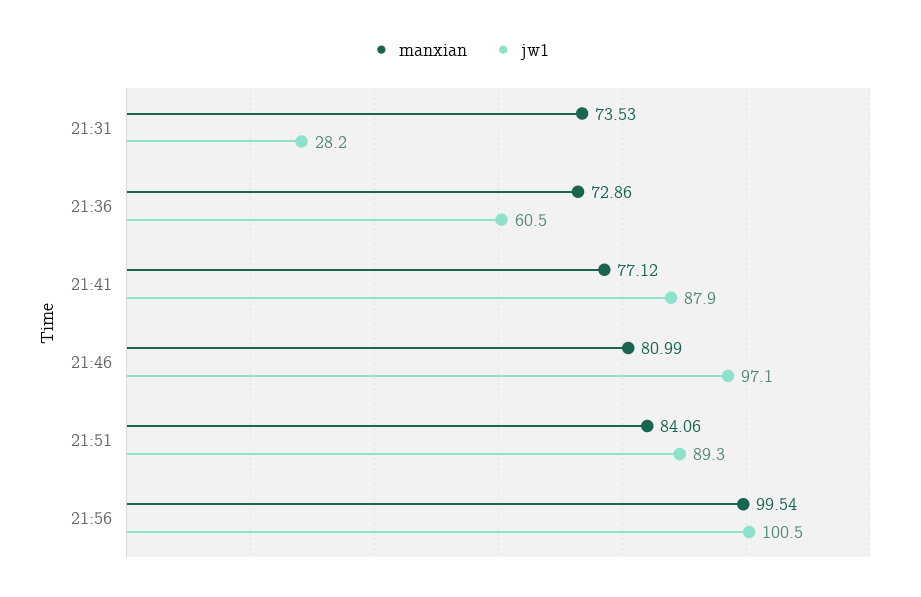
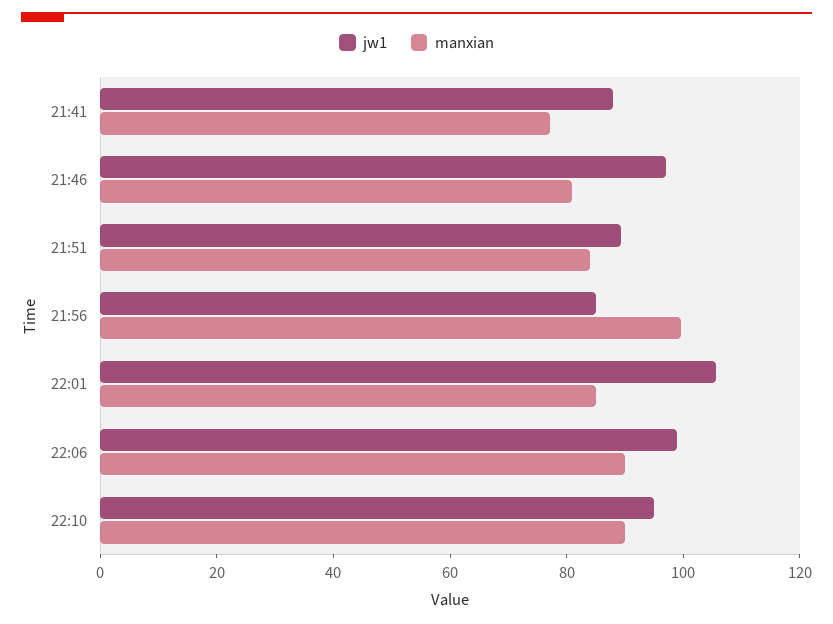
manxian, 21:31: 73.53 -> none
jw1, 21:31: 28.2 -> none
manxian, 21:36: 72.86 -> none
jw1, 21:36: 60.5 -> none
jw1, 21:56: 100.5 -> 85
jw1, 22:01: none -> 105
manxian, 22:01: none -> 85
jw1, 22:06: none -> 100
manxian, 22:06: none -> 90
jw1, 22:10: none -> 95
manxian, 22:10: none -> 90

